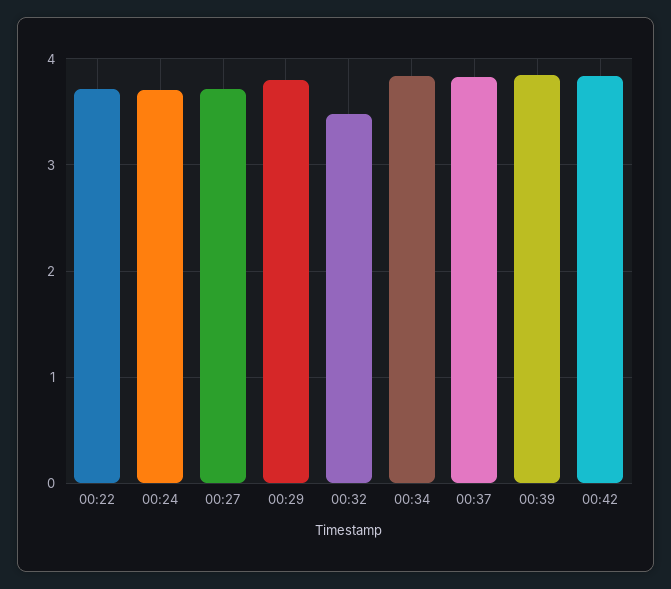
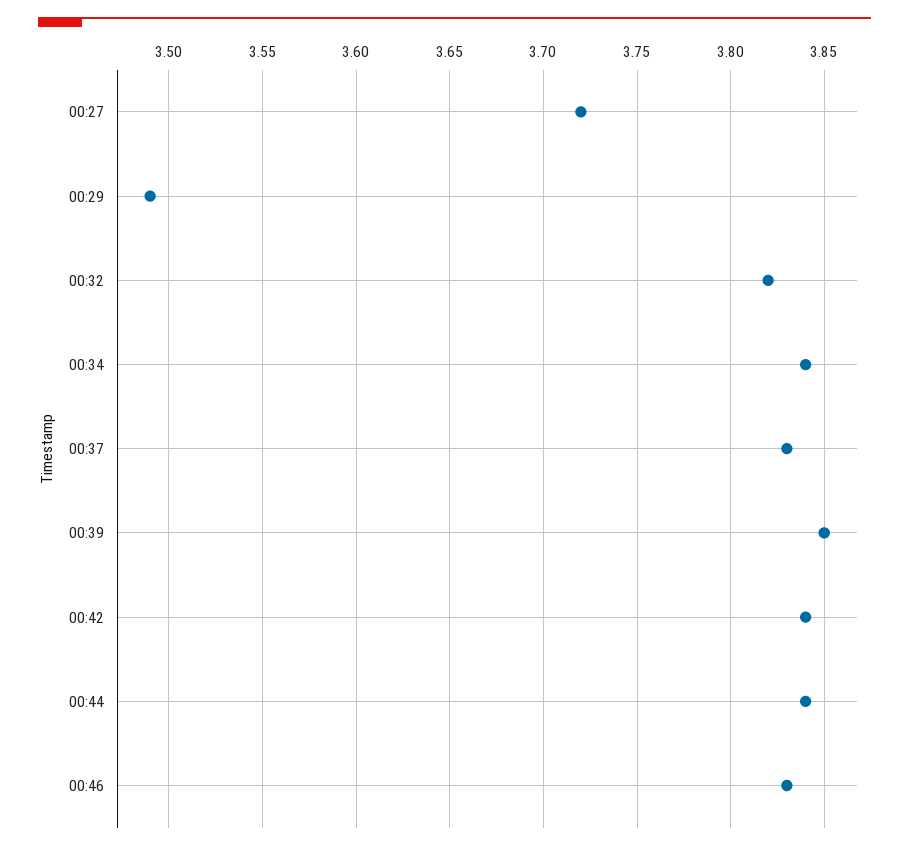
00:22: 3.7 -> none
00:24: 3.7 -> none
00:29: 3.8 -> 3.49
00:32: 3.5 -> 3.82
00:44: none -> 3.84
00:46: none -> 3.83

